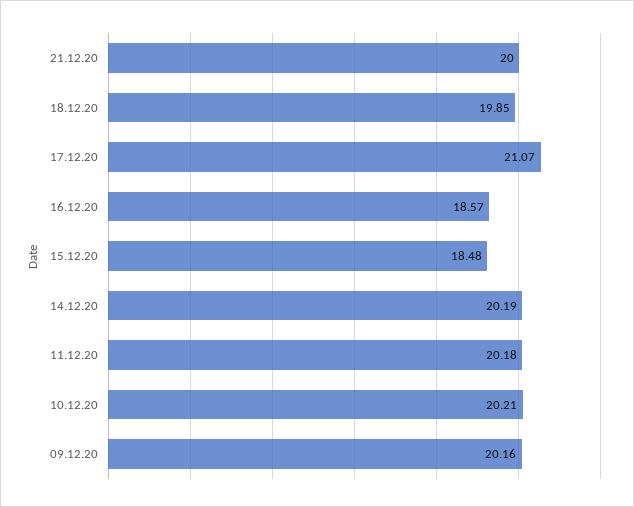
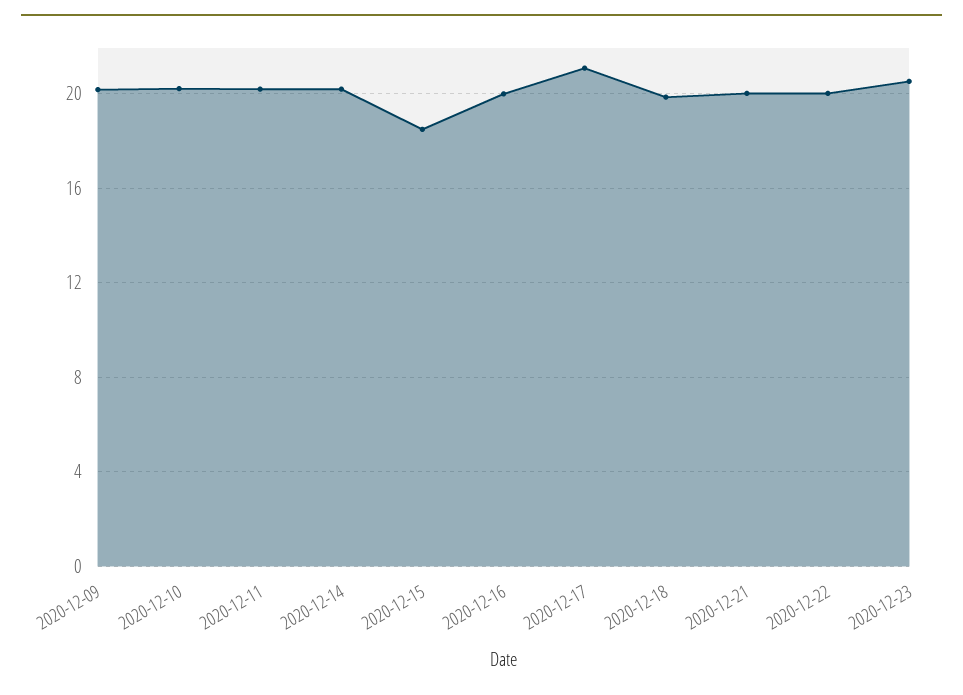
16.12.20: 18.57 -> 20
2020-12-22: none -> 20
2020-12-23: none -> 20.5

